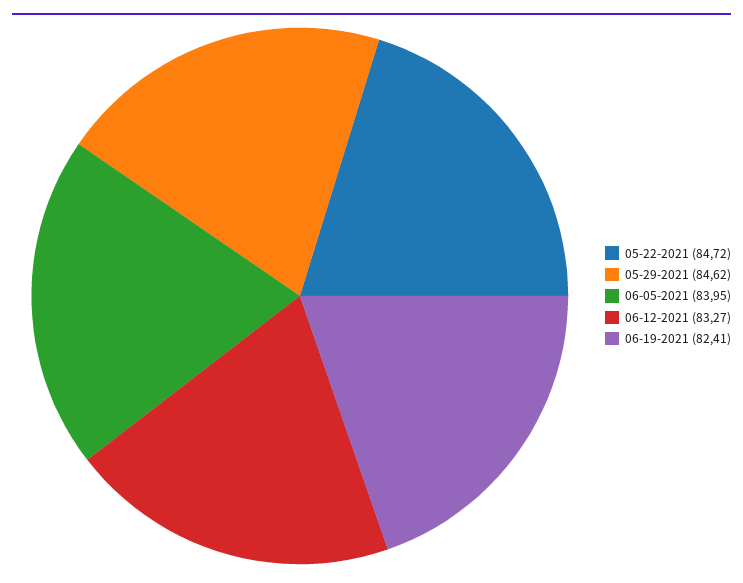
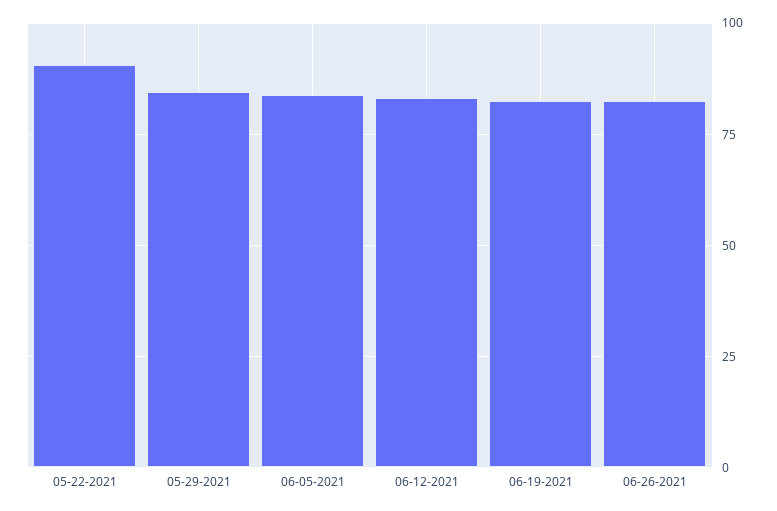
05-22-2021: 84.72 -> 90
06-26-2021: none -> 82.5

